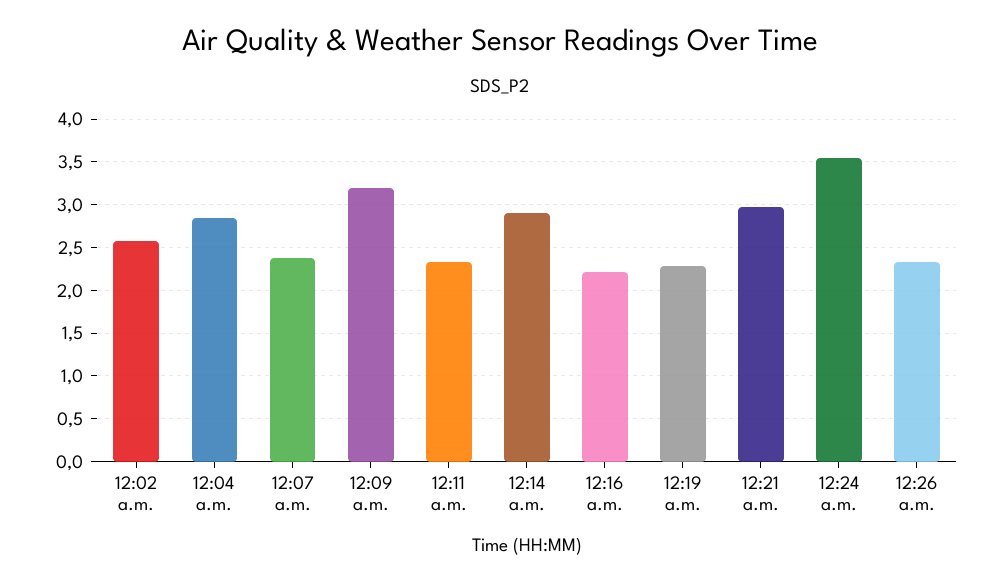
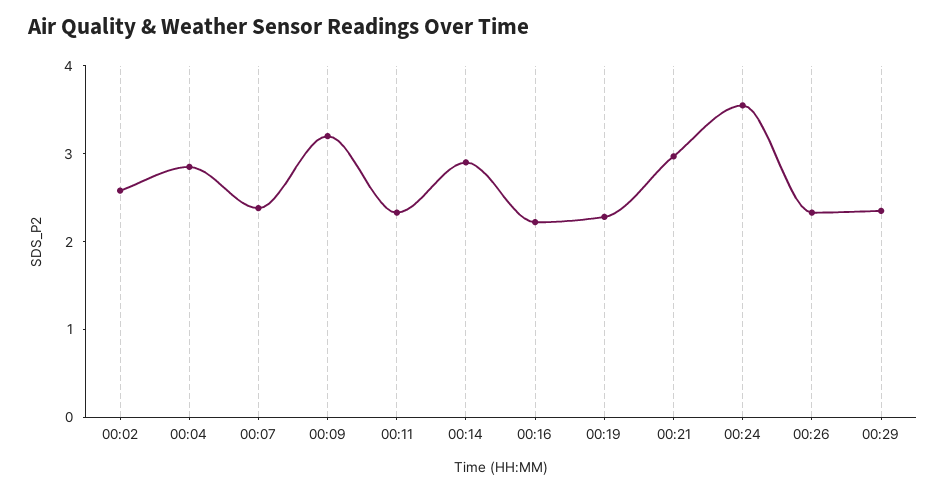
00:29: none -> 2.4

